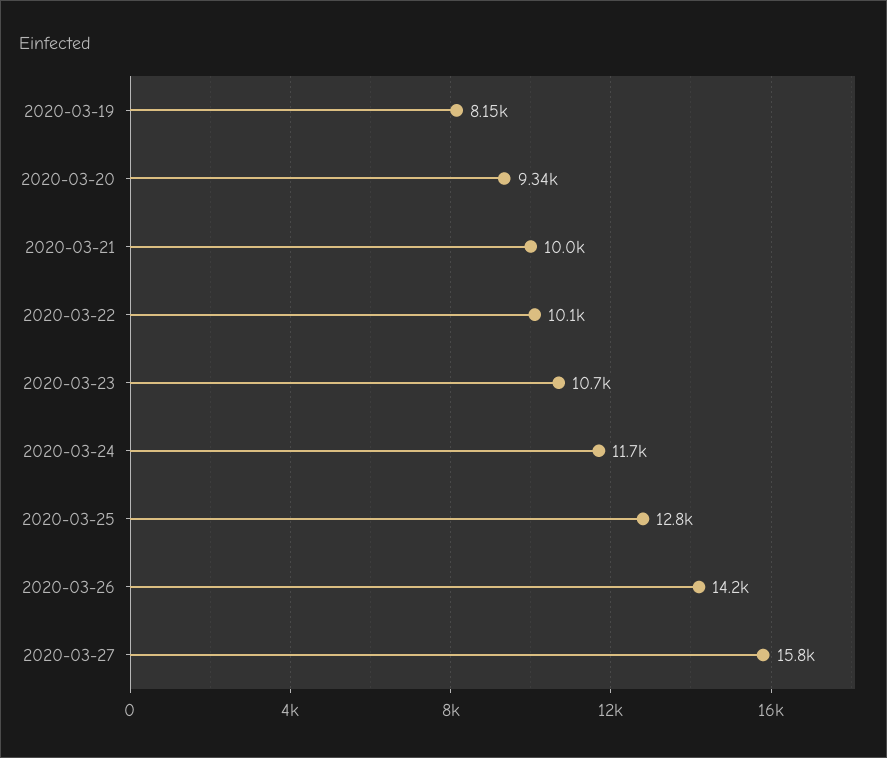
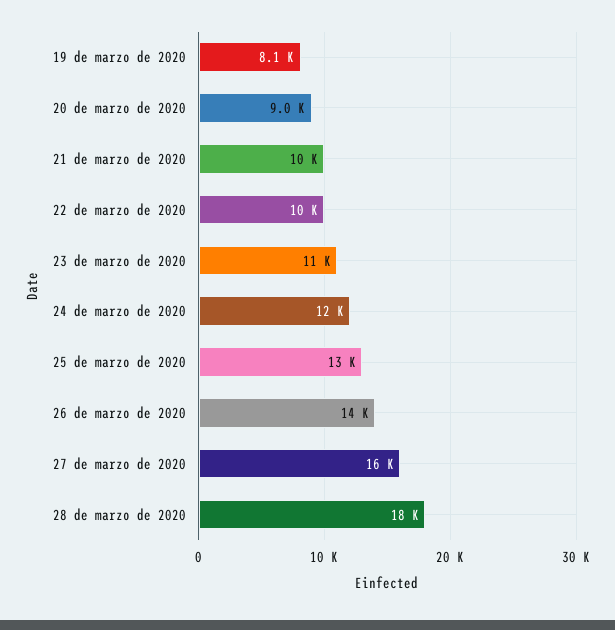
2020-03-20: 9340 -> 9000
28 de marzo de 2020: none -> 18000

